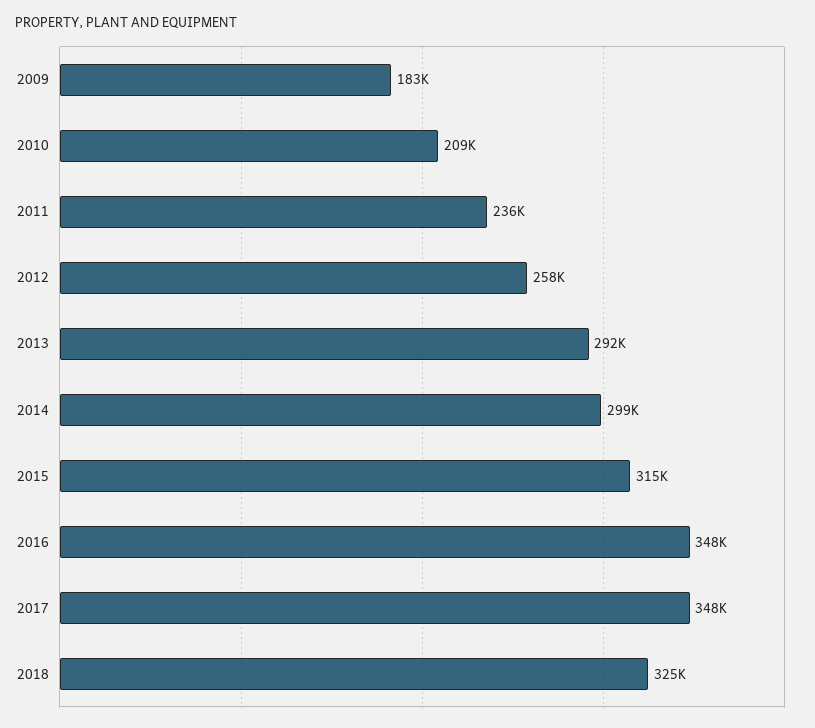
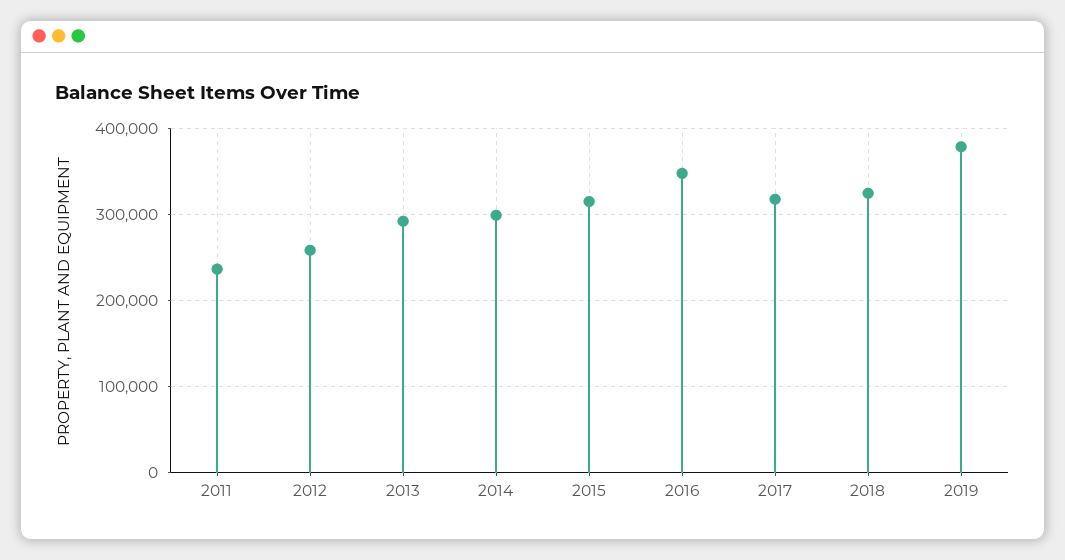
2009: 183000 -> none
2010: 209000 -> none
2017: 348000 -> 320000
2019: none -> 380000

